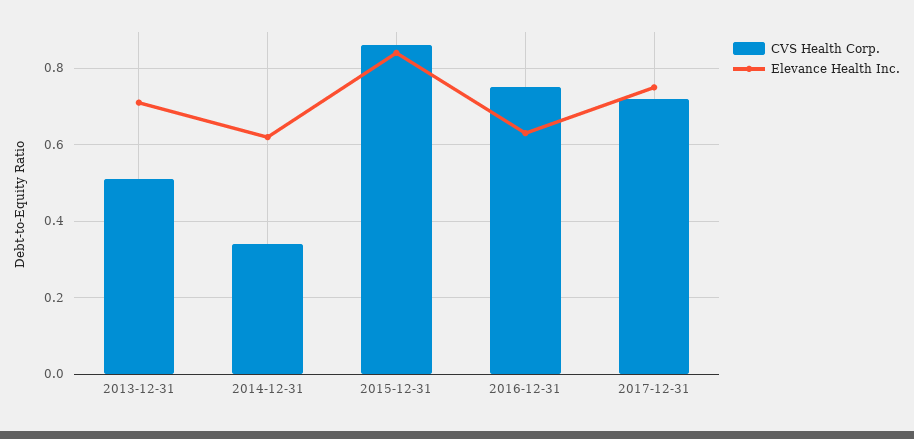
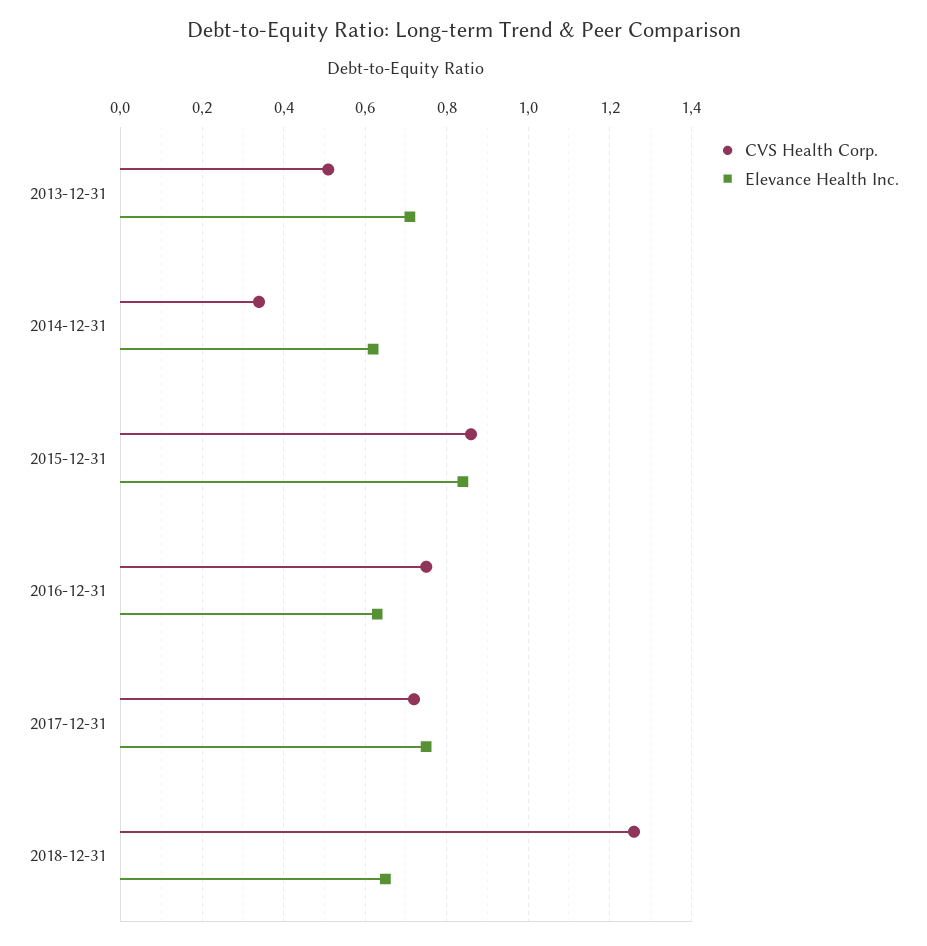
CVS Health Corp., 2018-12-31: none -> 1.25
Elevance Health Inc., 2018-12-31: none -> 0.65

